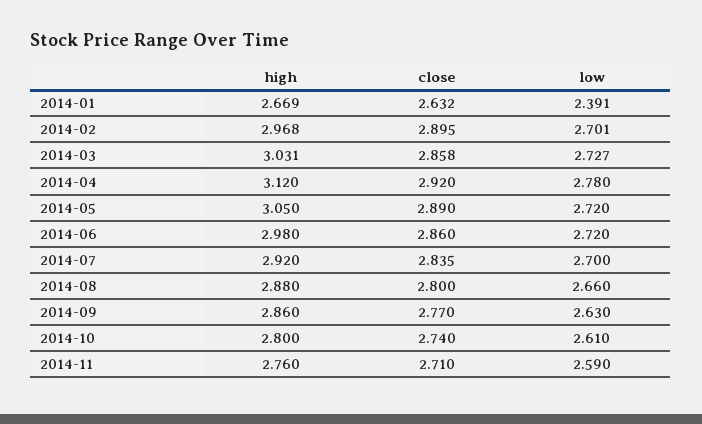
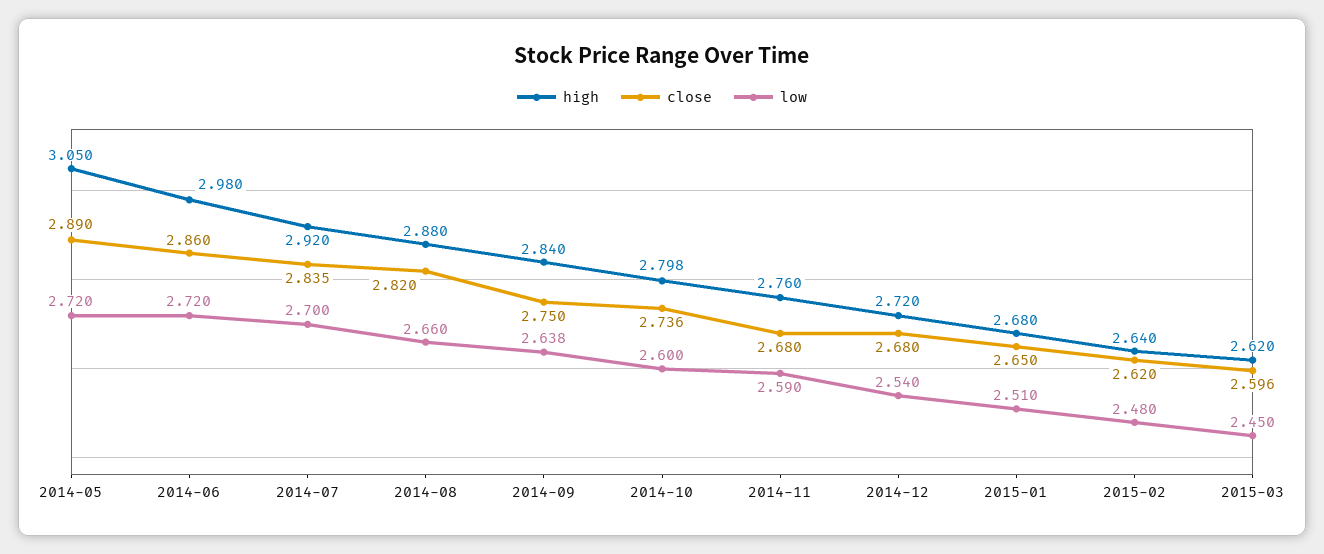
high, 2014-01: 2.669 -> none
close, 2014-01: 2.632 -> none
low, 2014-01: 2.391 -> none
high, 2014-02: 2.968 -> none
close, 2014-02: 2.895 -> none
low, 2014-02: 2.701 -> none
high, 2014-03: 3.031 -> none
close, 2014-03: 2.858 -> none
low, 2014-03: 2.727 -> none
high, 2014-04: 3.12 -> none
close, 2014-04: 2.92 -> none
low, 2014-04: 2.78 -> none
close, 2014-08: 2.8 -> 2.82
high, 2014-09: 2.86 -> 2.84
close, 2014-09: 2.77 -> 2.75
low, 2014-09: 2.63 -> 2.638
high, 2014-10: 2.8 -> 2.798
close, 2014-10: 2.74 -> 2.736
low, 2014-10: 2.61 -> 2.6
close, 2014-11: 2.71 -> 2.68
high, 2014-12: none -> 2.72
close, 2014-12: none -> 2.68
low, 2014-12: none -> 2.54
high, 2015-01: none -> 2.68
close, 2015-01: none -> 2.65
low, 2015-01: none -> 2.51
high, 2015-02: none -> 2.64
close, 2015-02: none -> 2.62
low, 2015-02: none -> 2.48
high, 2015-03: none -> 2.62
close, 2015-03: none -> 2.596
low, 2015-03: none -> 2.45

